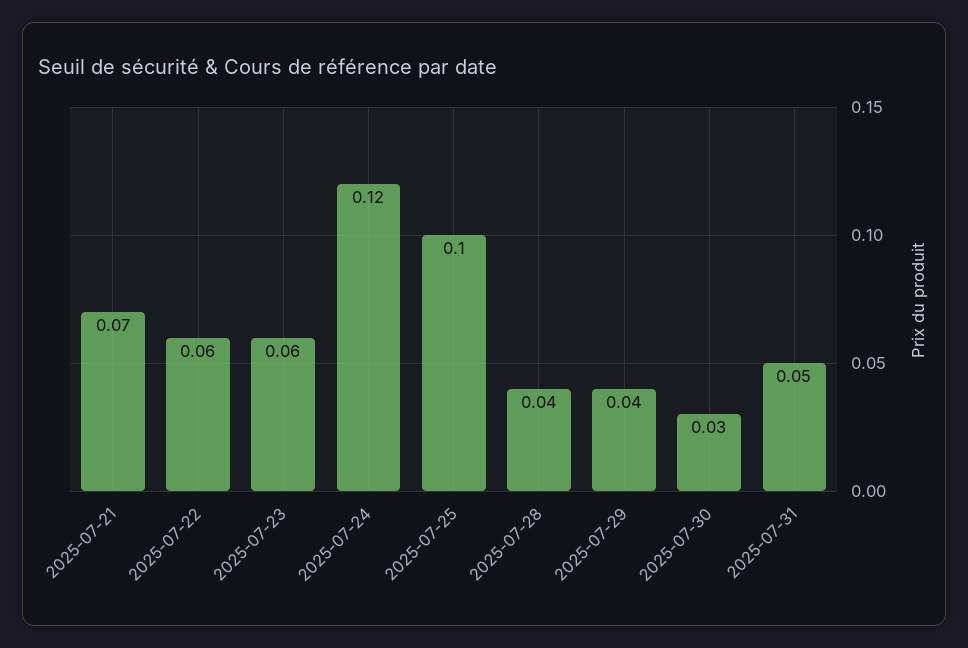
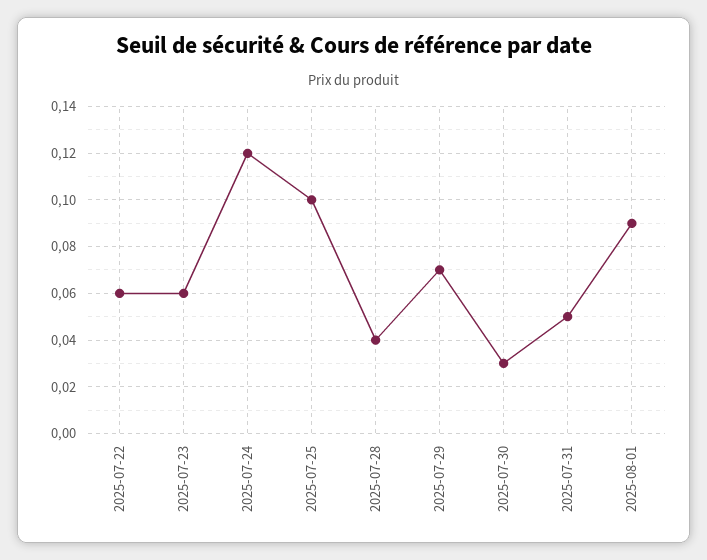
2025-07-21: 0.07 -> none
2025-07-29: 0.04 -> 0.07
2025-08-01: none -> 0.09

